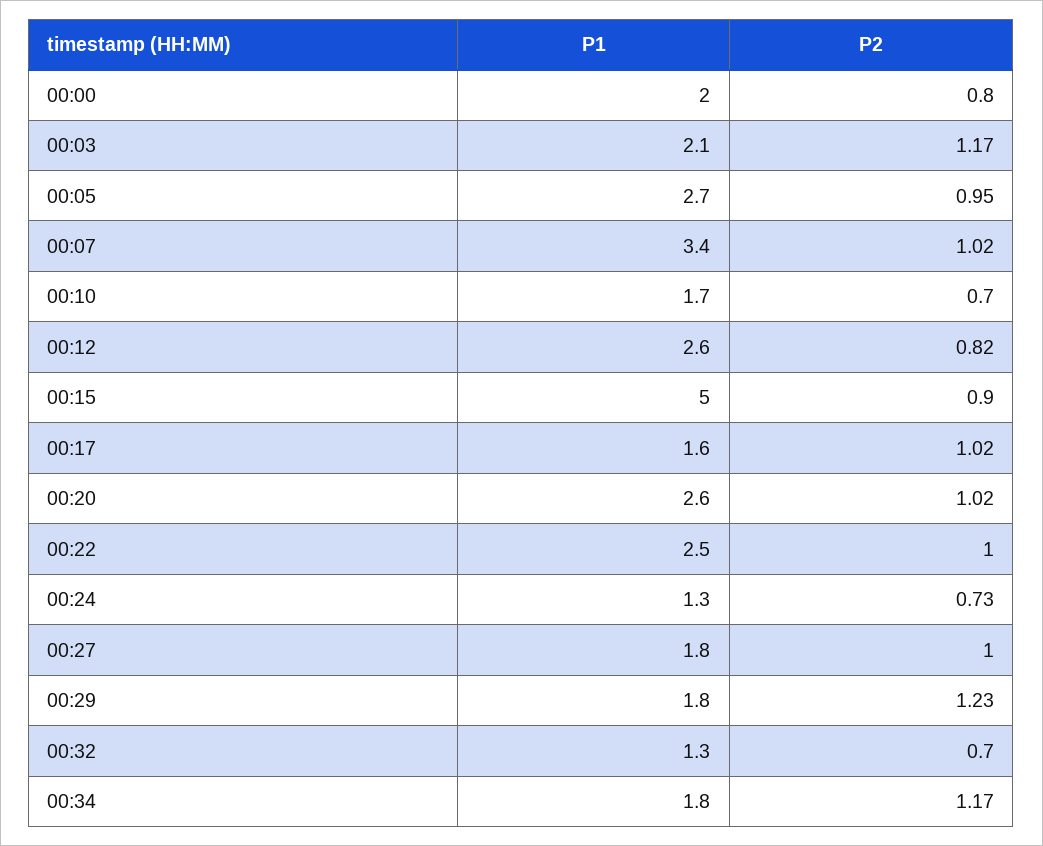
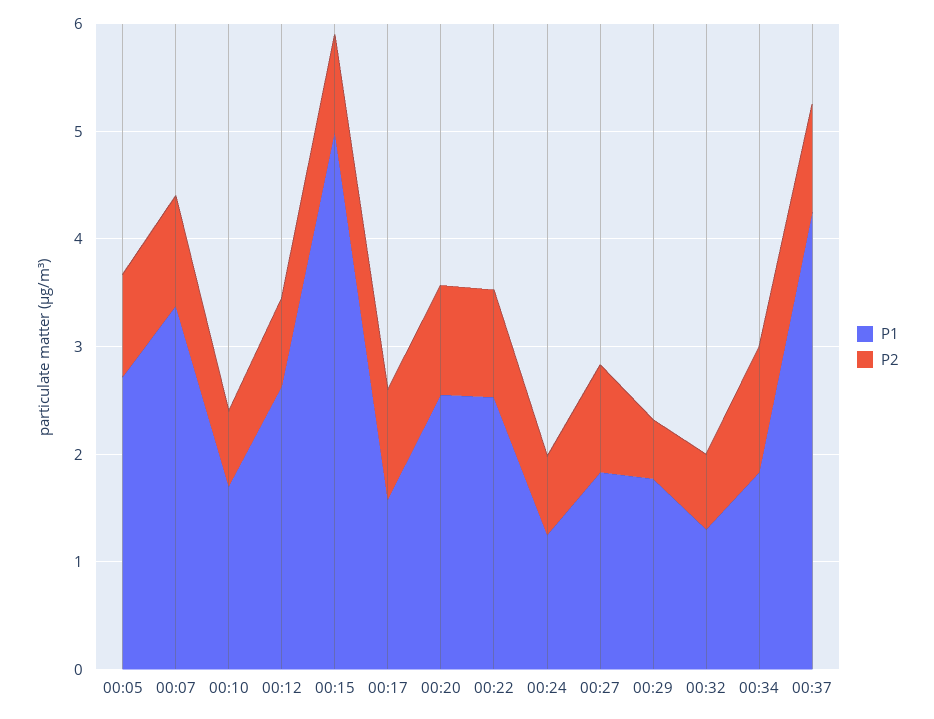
P1, 00:00: 2 -> none
P2, 00:00: 0.8 -> none
P1, 00:03: 2.1 -> none
P2, 00:03: 1.17 -> none
P2, 00:29: 1.23 -> 0.6
P1, 00:37: none -> 4.2
P2, 00:37: none -> 1

